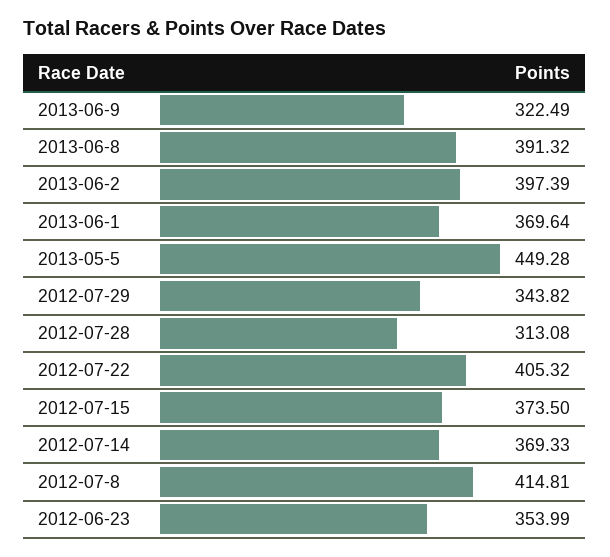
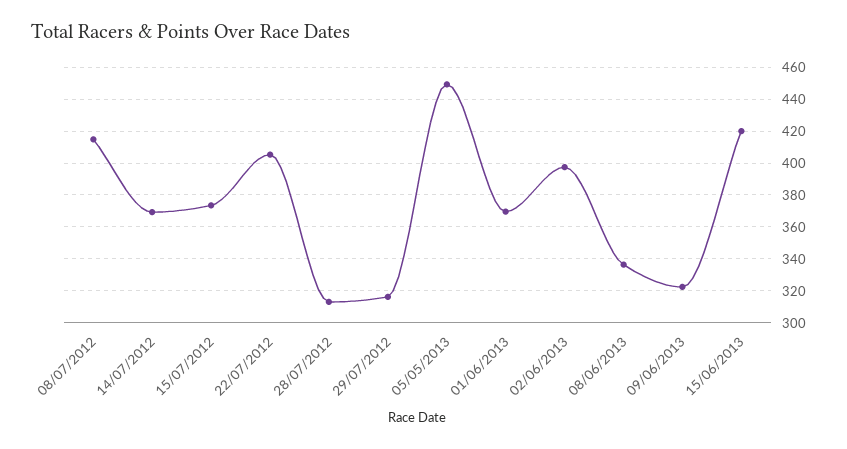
2013-06-8: 391.32 -> 335
2012-07-29: 343.82 -> 315
2012-06-23: 353.99 -> none
15/06/2013: none -> 420

